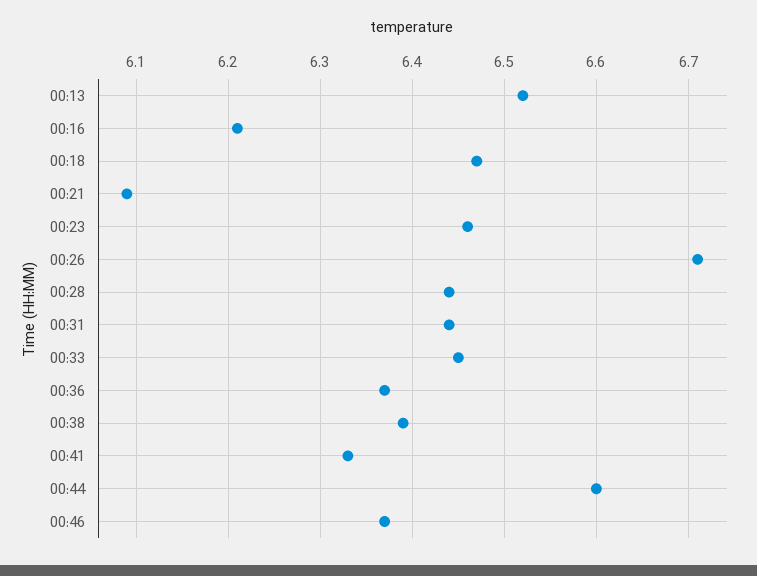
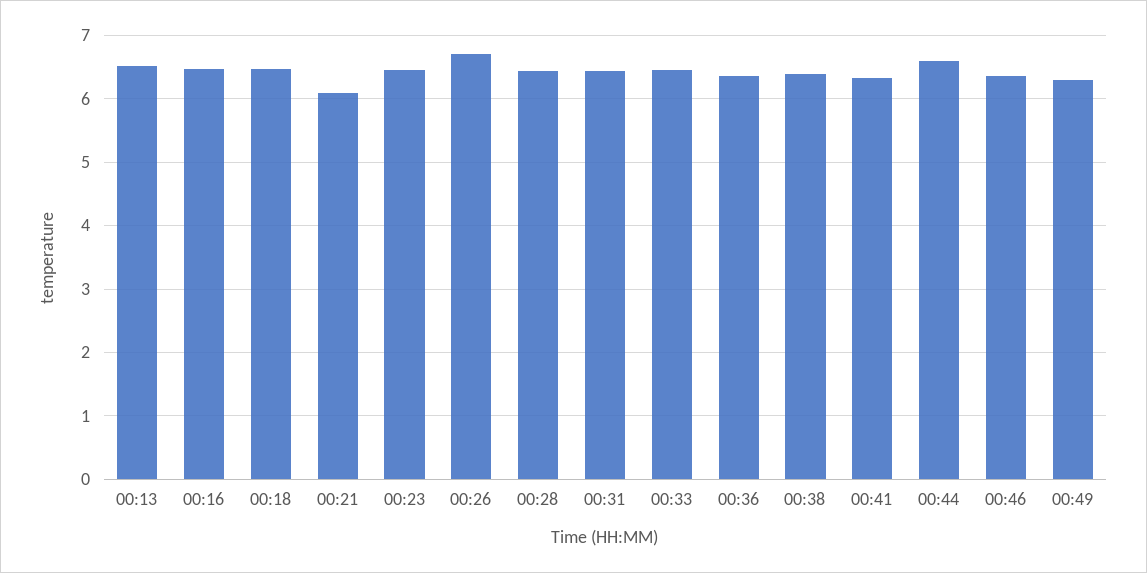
00:16: 6.21 -> 6.5
00:49: none -> 6.3

